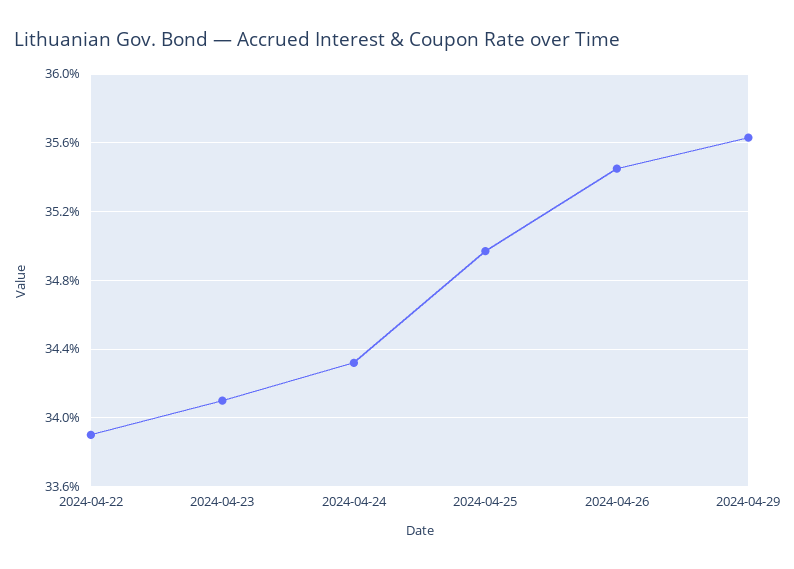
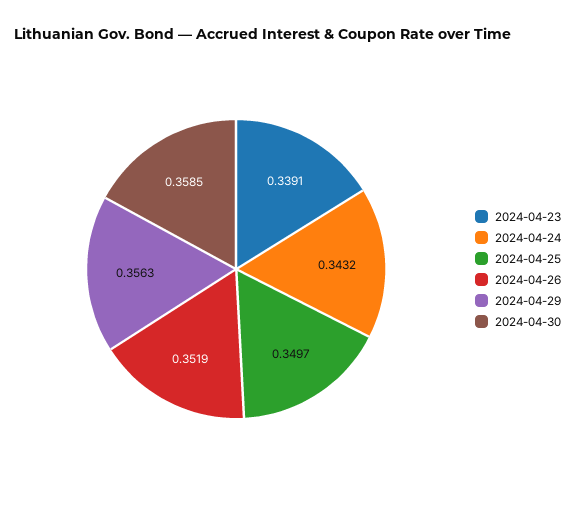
2024-04-22: 0.339 -> none
2024-04-23: 0.341 -> 0.3391
2024-04-26: 0.3545 -> 0.3519
2024-04-30: none -> 0.3585

